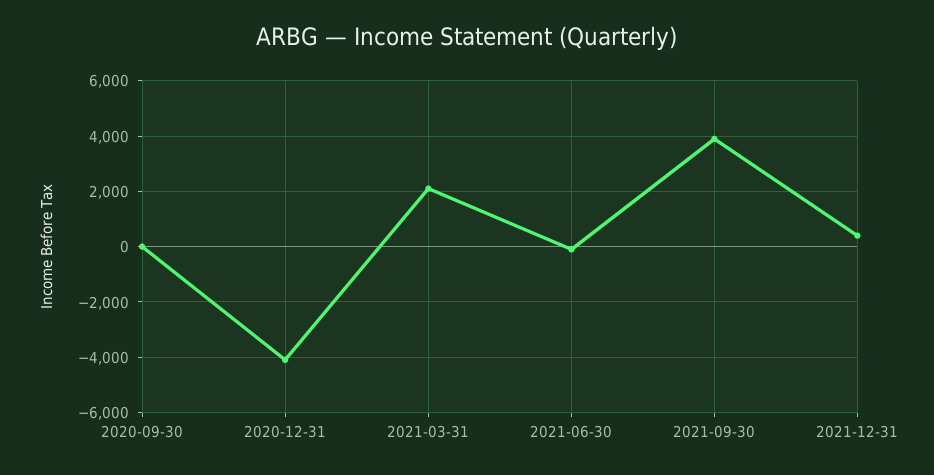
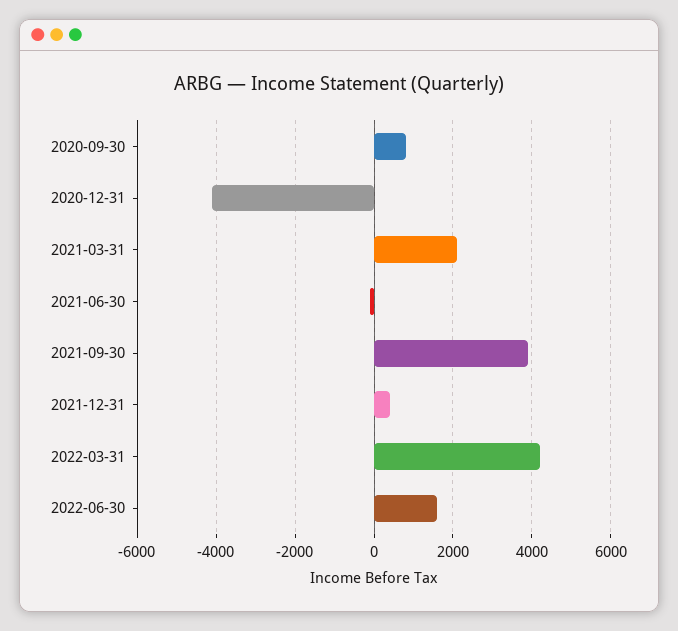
2020-09-30: 0 -> 800
2022-03-31: none -> 4200
2022-06-30: none -> 1600

